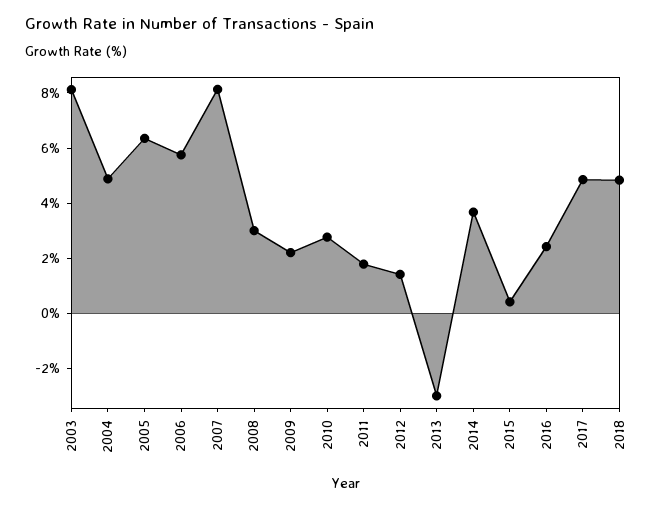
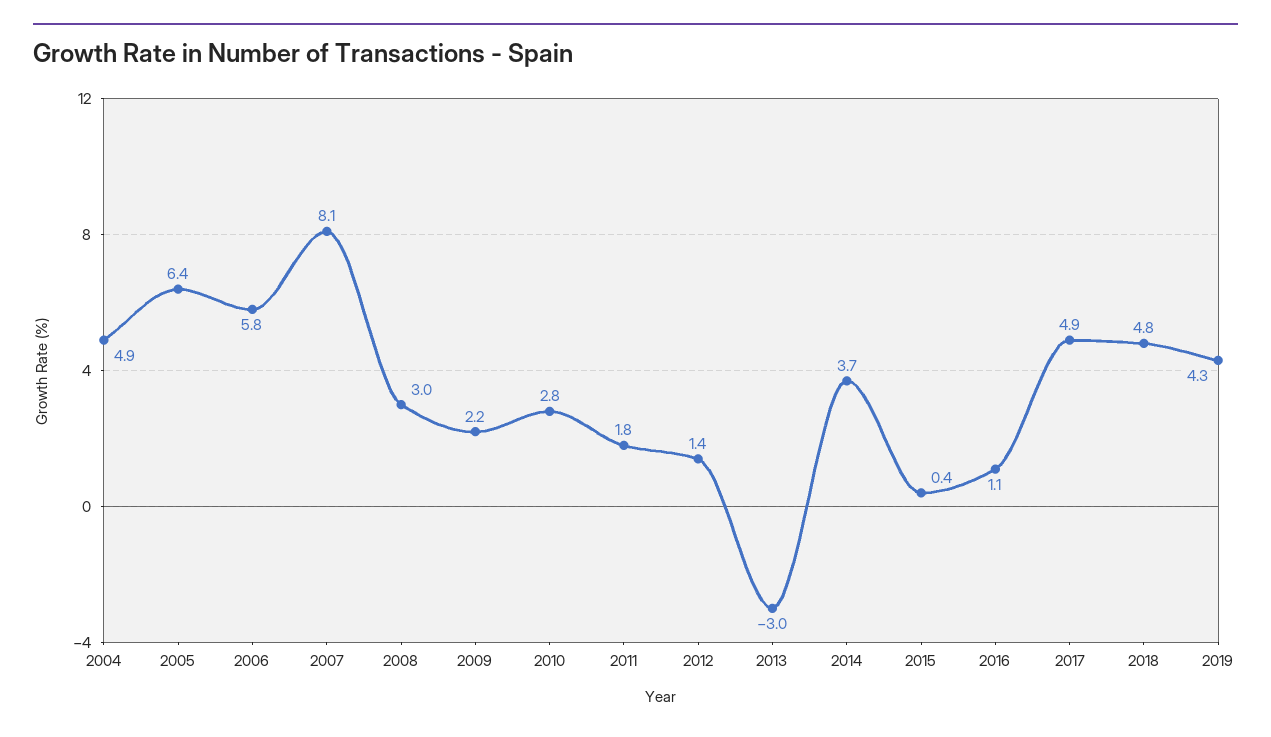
2003: 8 -> none
2016: 2.5 -> 1.1
2019: none -> 4.3

